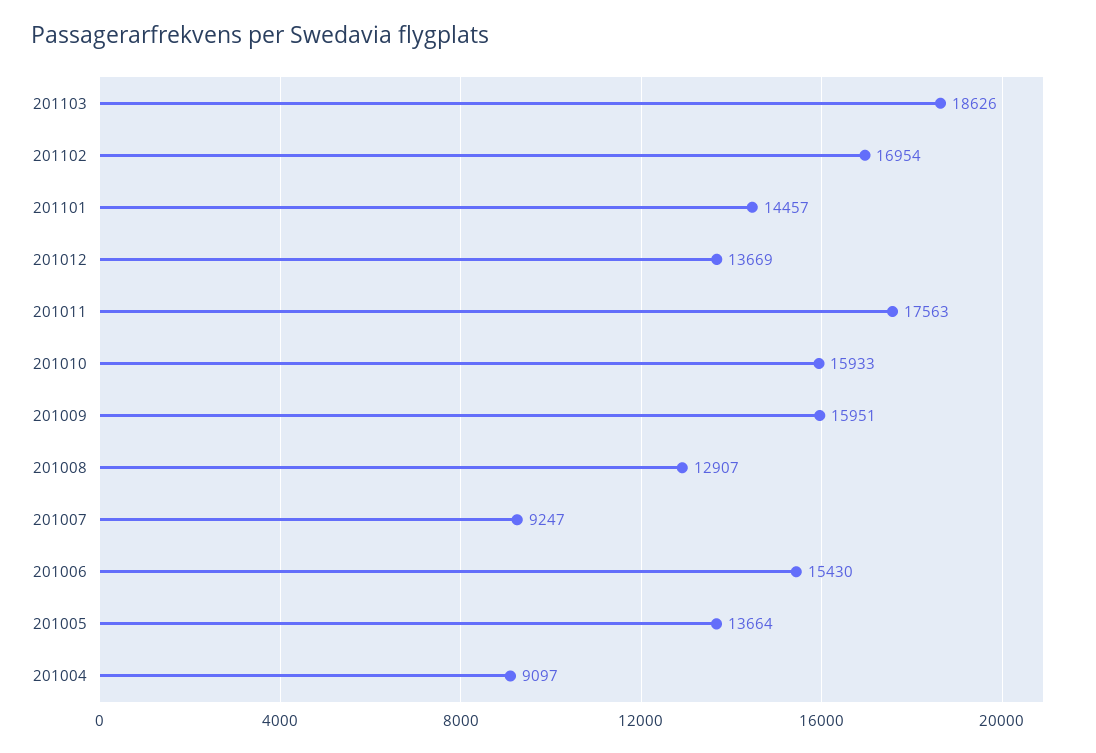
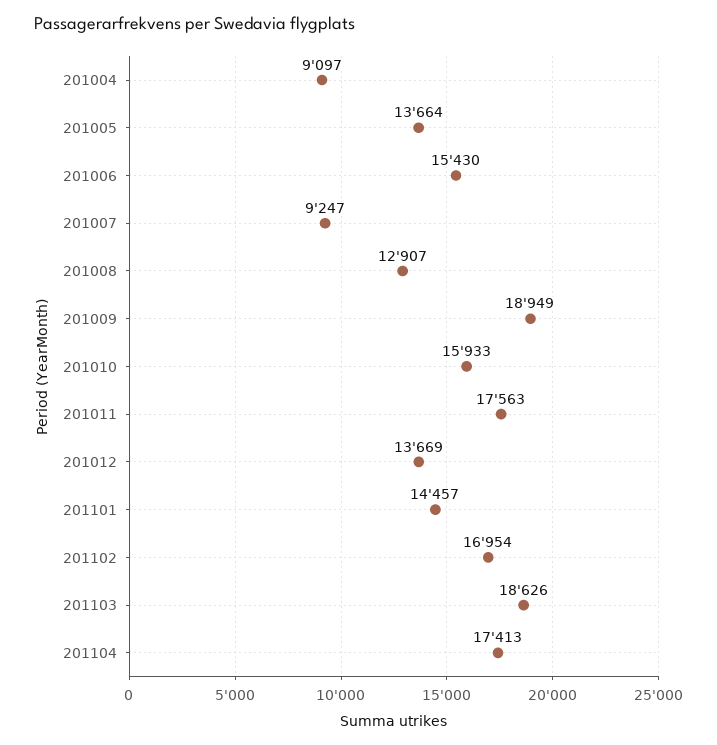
201009: 15951 -> 18949
201104: none -> 17413

